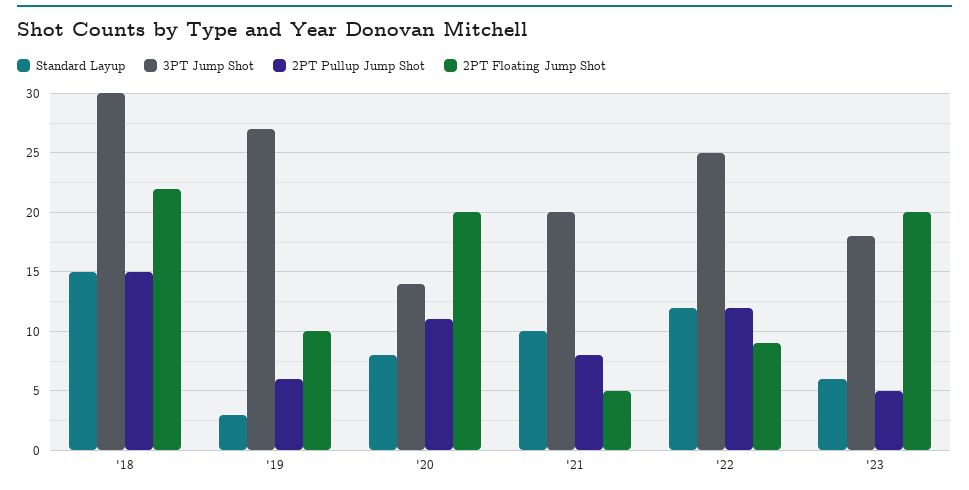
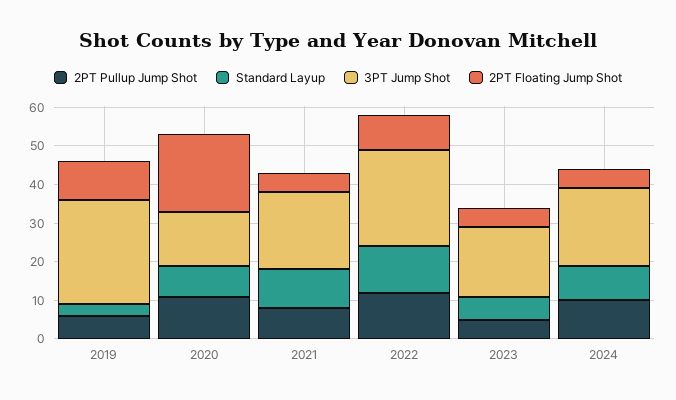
Standard Layup, '18: 15 -> none
3PT Jump Shot, '18: 30 -> none
2PT Pullup Jump Shot, '18: 15 -> none
2PT Floating Jump Shot, '18: 22 -> none
2PT Floating Jump Shot, '23: 20 -> 5
2PT Pullup Jump Shot, 2024: none -> 10
Standard Layup, 2024: none -> 10
3PT Jump Shot, 2024: none -> 20
2PT Floating Jump Shot, 2024: none -> 5

